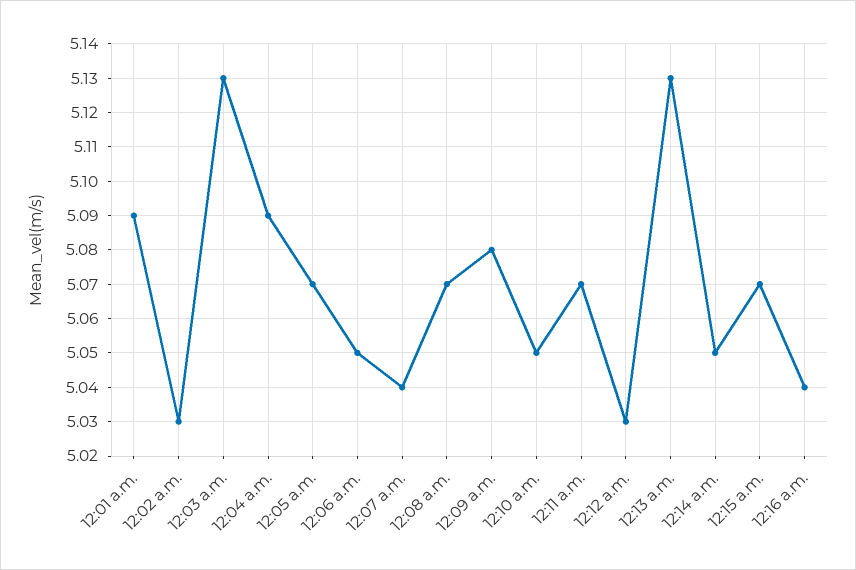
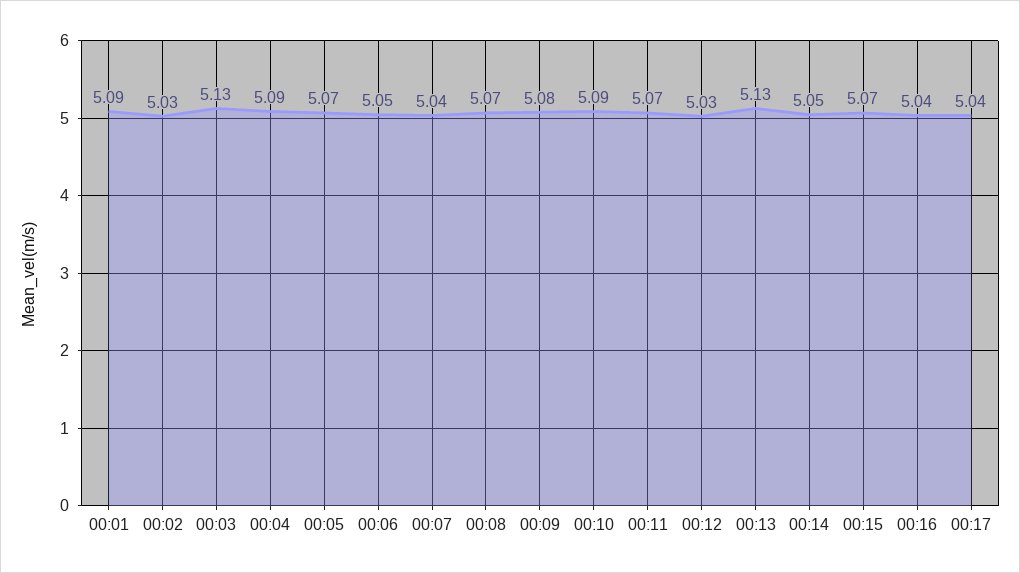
12:10 a.m.: 5.05 -> 5.09
00:17: none -> 5.04

